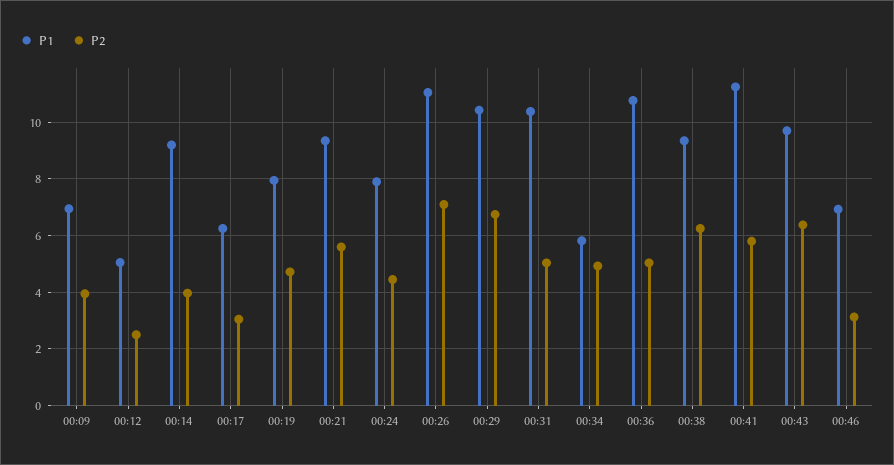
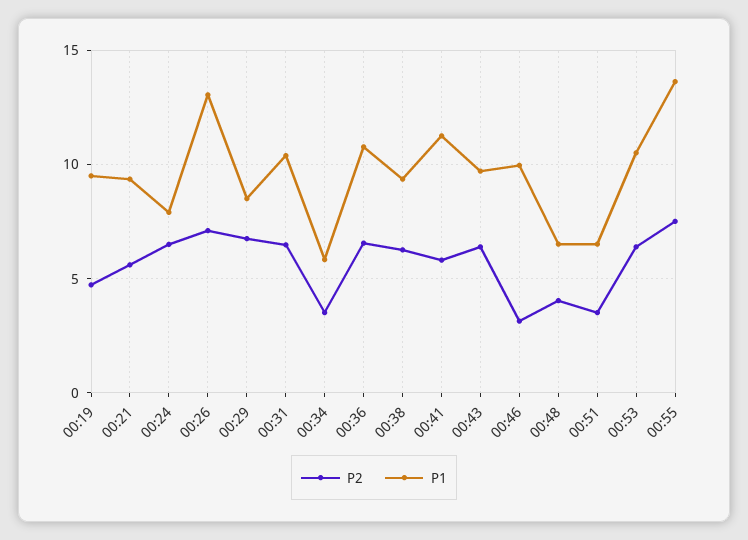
P1, 00:09: 7 -> none
P2, 00:09: 4 -> none
P1, 00:12: 5 -> none
P2, 00:12: 2.5 -> none
P1, 00:14: 9.25 -> none
P2, 00:14: 4 -> none
P1, 00:17: 6.25 -> none
P2, 00:17: 3 -> none
P1, 00:19: 8 -> 9.5
P2, 00:24: 4.5 -> 6.5
P1, 00:26: 11 -> 13
P1, 00:29: 10.5 -> 8.5
P2, 00:31: 5 -> 6.5
P2, 00:34: 5 -> 3.5
P2, 00:36: 5 -> 6.5
P1, 00:46: 7 -> 10
P2, 00:48: none -> 4
P1, 00:48: none -> 6.5
P2, 00:51: none -> 3.5
P1, 00:51: none -> 6.5
P2, 00:53: none -> 6.5
P1, 00:53: none -> 10.5
P2, 00:55: none -> 7.5
P1, 00:55: none -> 13.5

